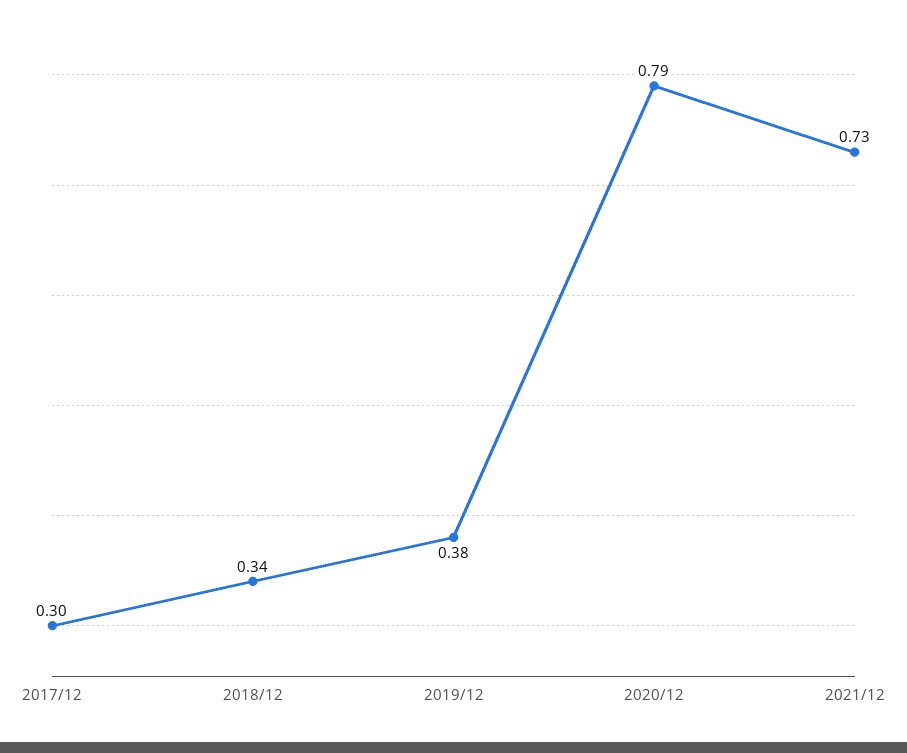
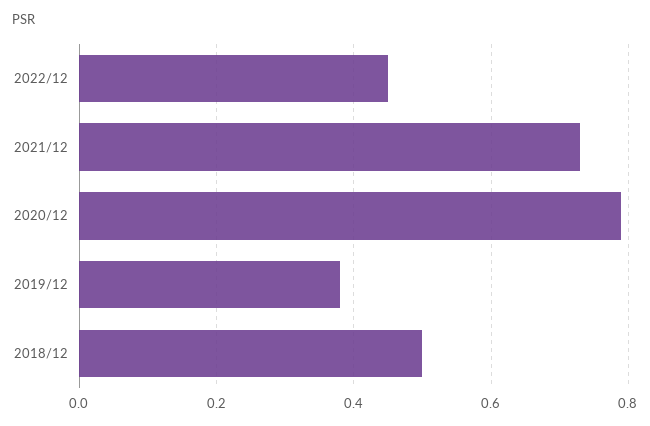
2017/12: 0.3 -> none
2018/12: 0.34 -> 0.5
2022/12: none -> 0.45

